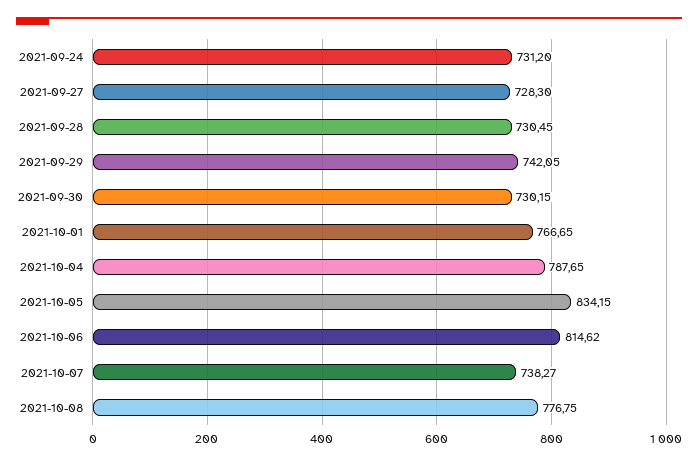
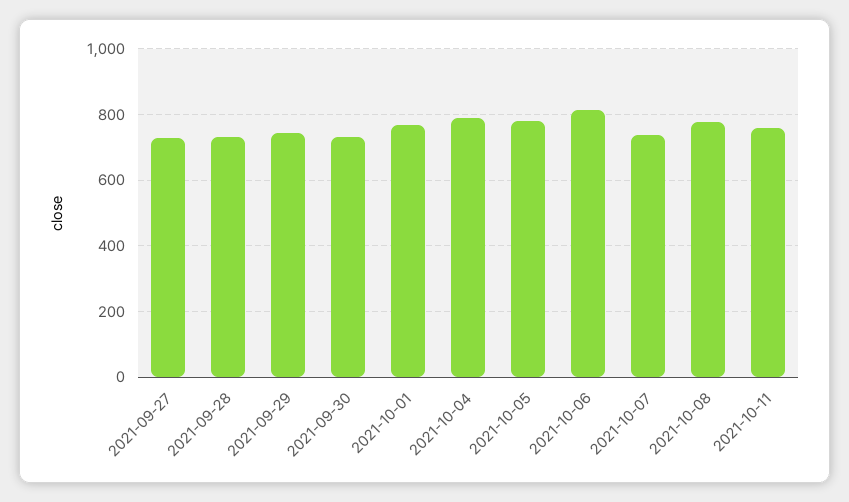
2021-09-24: 731.2 -> none
2021-10-05: 834.15 -> 780
2021-10-11: none -> 760

